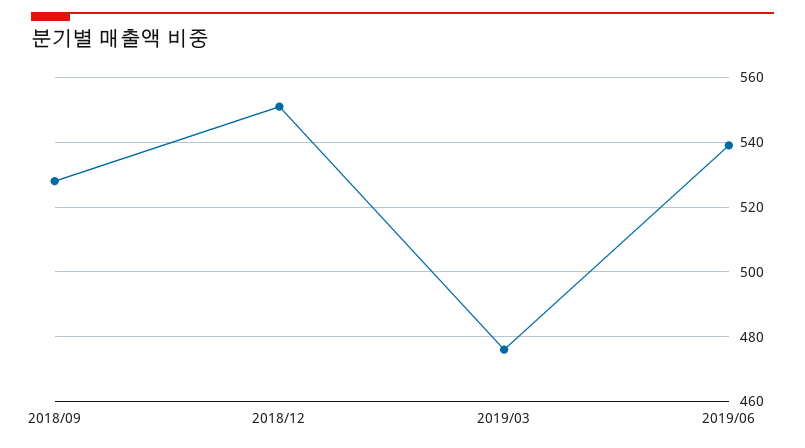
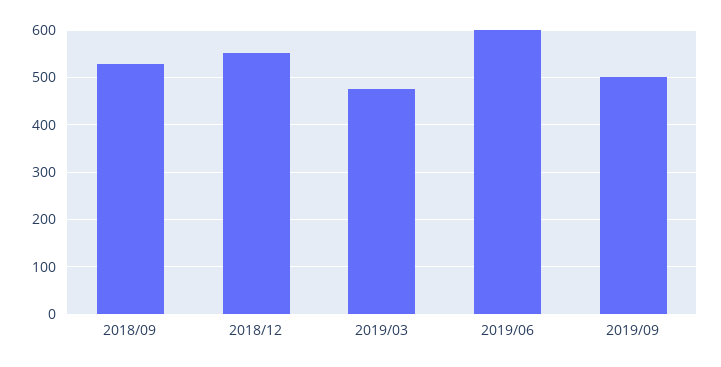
2019/06: 540 -> 600
2019/09: none -> 500

